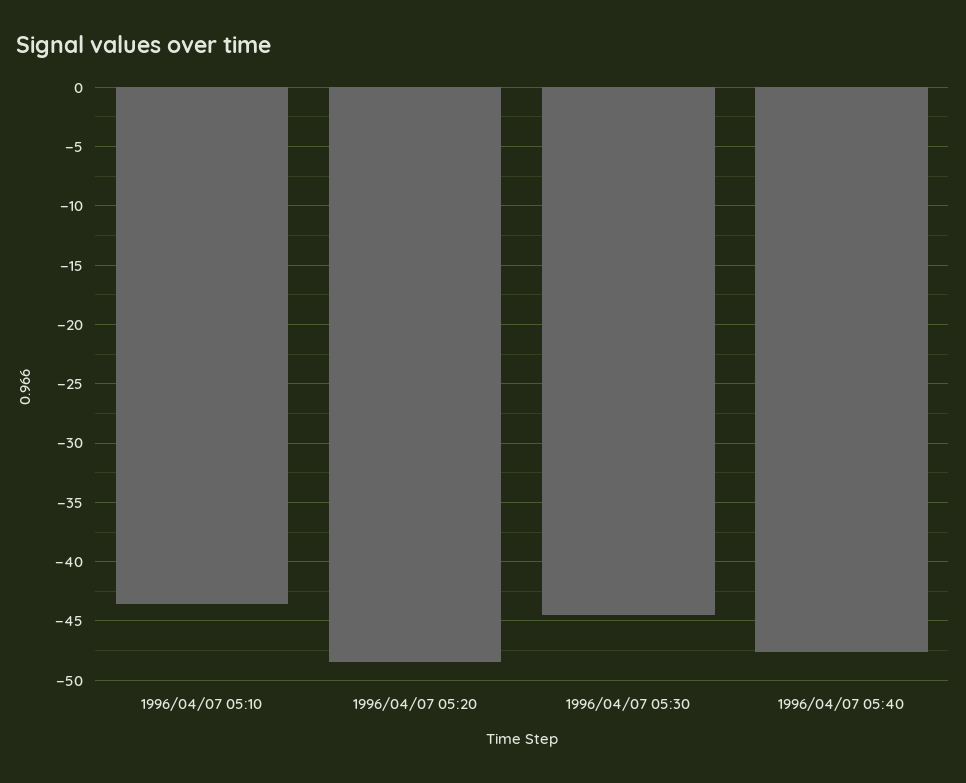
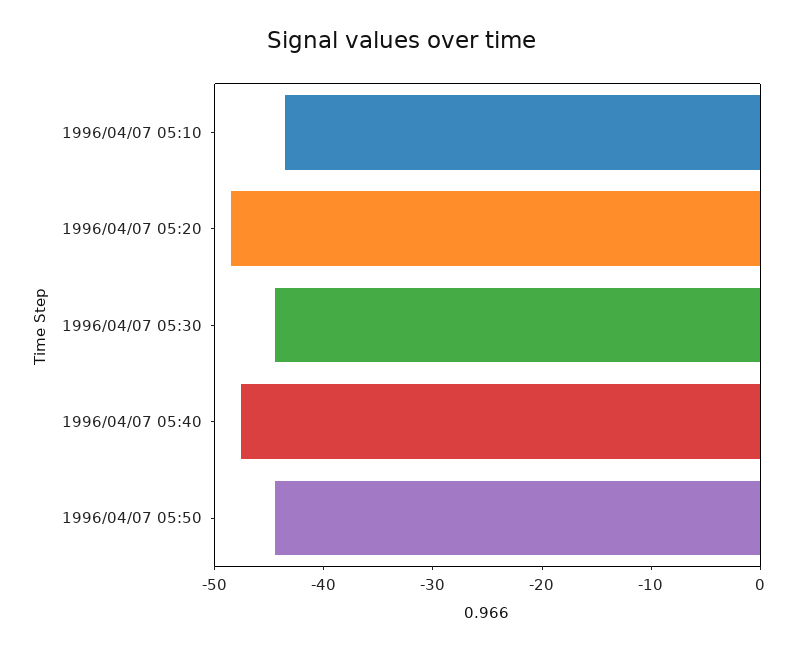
1996/04/07 05:50: none -> -44

